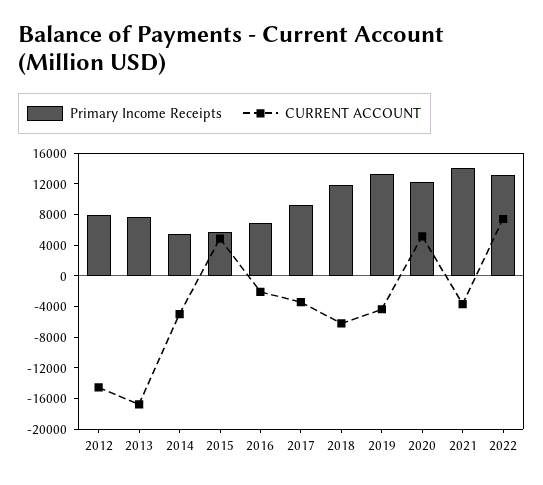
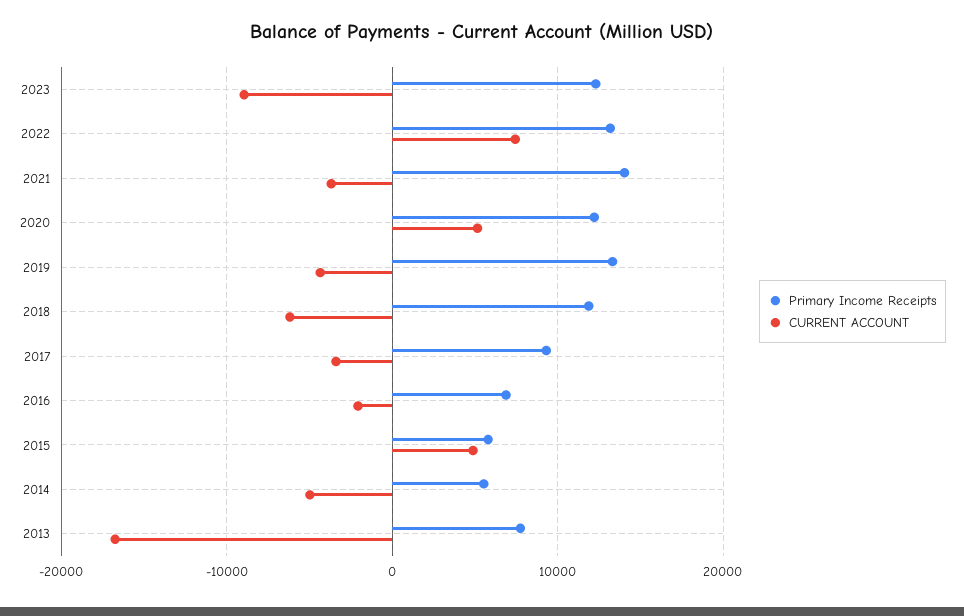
Primary Income Receipts, 2012: 8000 -> none
CURRENT ACCOUNT, 2012: -14000 -> none
Primary Income Receipts, 2023: none -> 12000
CURRENT ACCOUNT, 2023: none -> -9000

